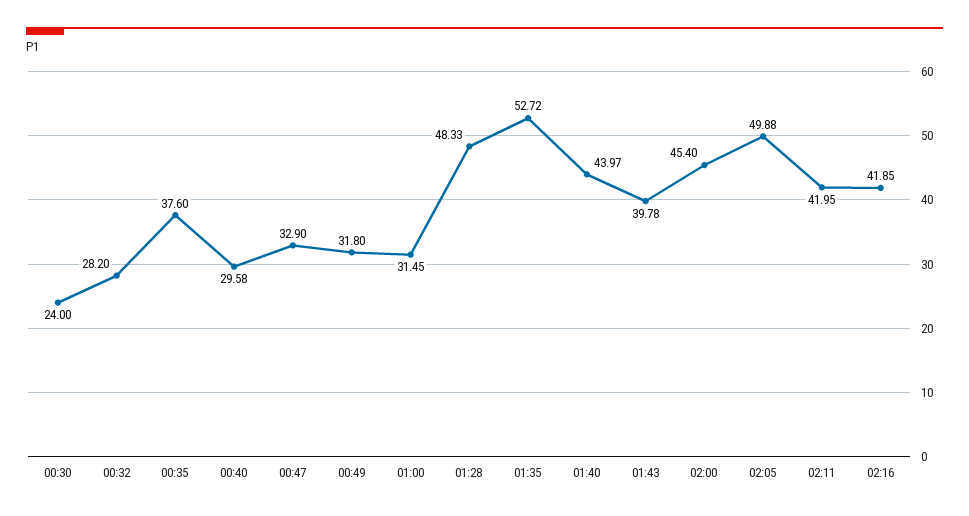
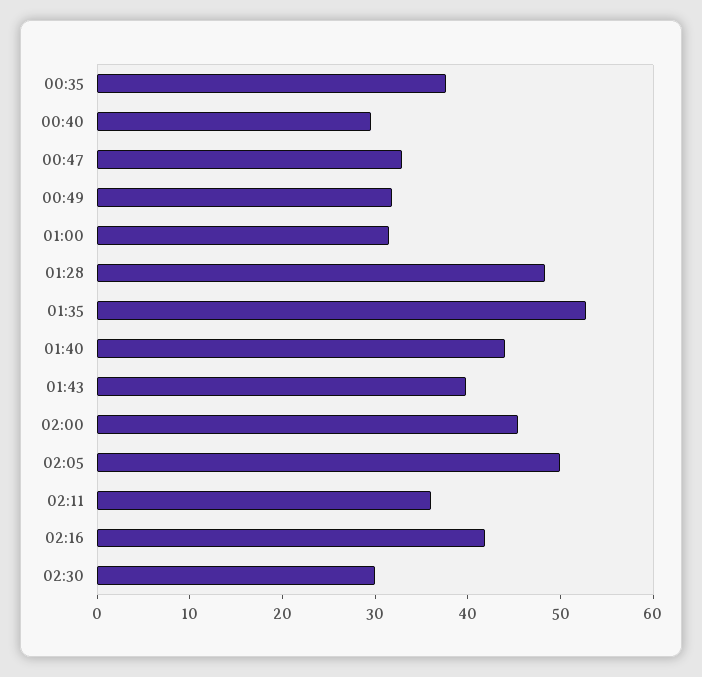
00:30: 24 -> none
00:32: 28.2 -> none
02:11: 41.95 -> 36
02:30: none -> 30

